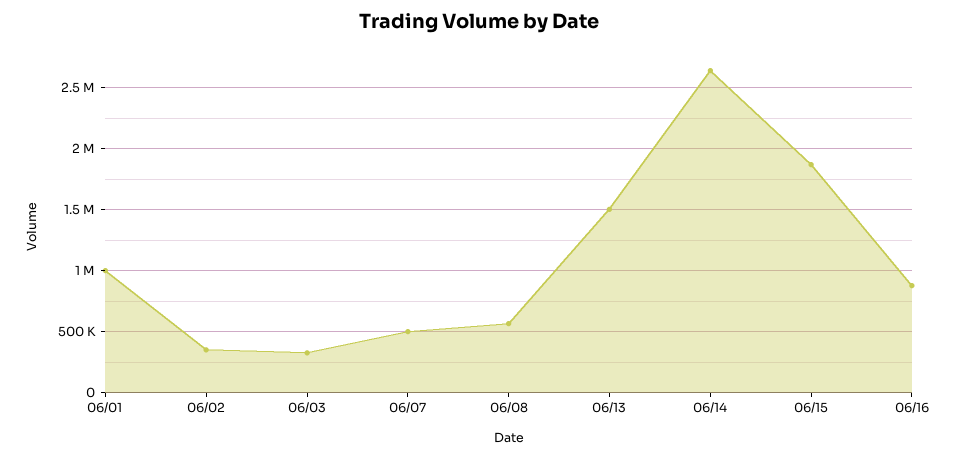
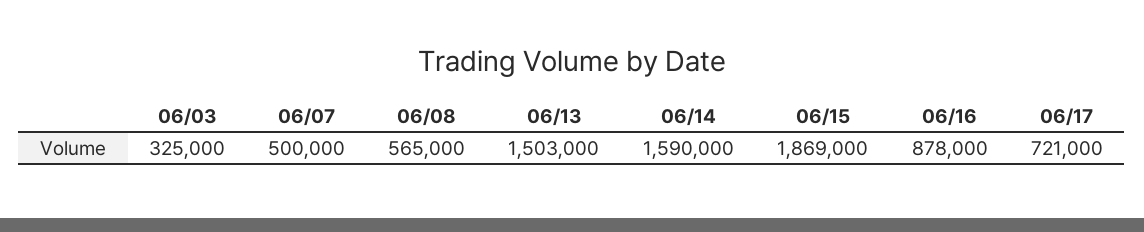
06/01: 1000000 -> none
06/02: 350000 -> none
06/14: 2650000 -> 1590000
06/17: none -> 721000

